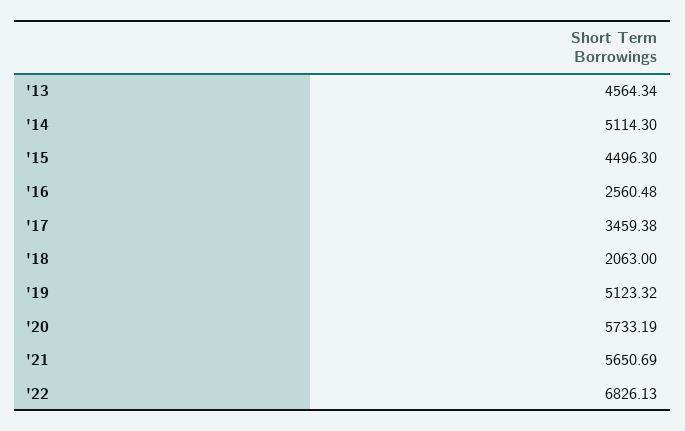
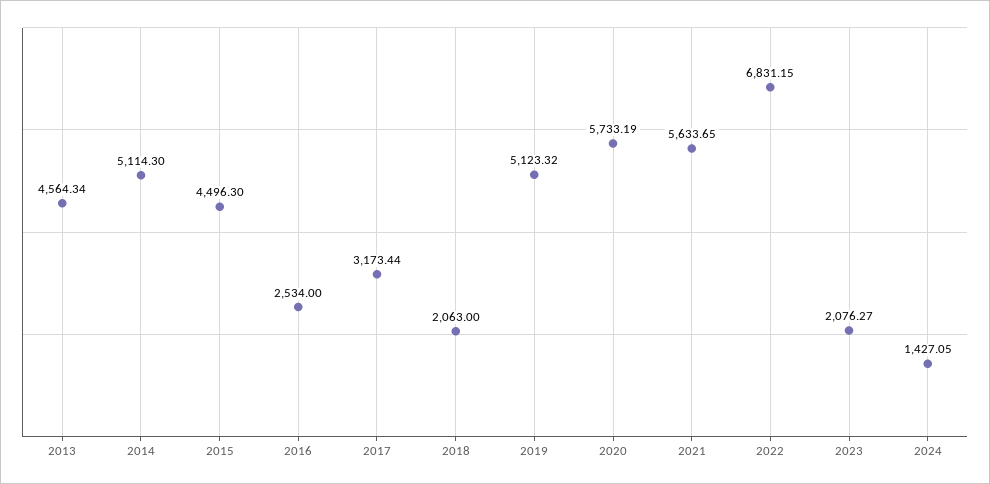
'16: 2560.48 -> 2534
'17: 3459.38 -> 3173.44
'21: 5650.69 -> 5633.65
'22: 6826.13 -> 6831.15
2023: none -> 2076.27
2024: none -> 1427.05

